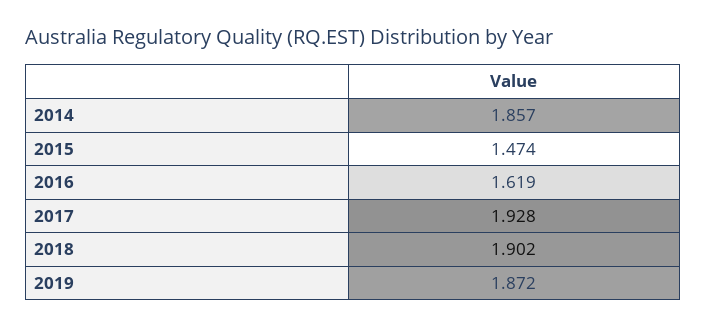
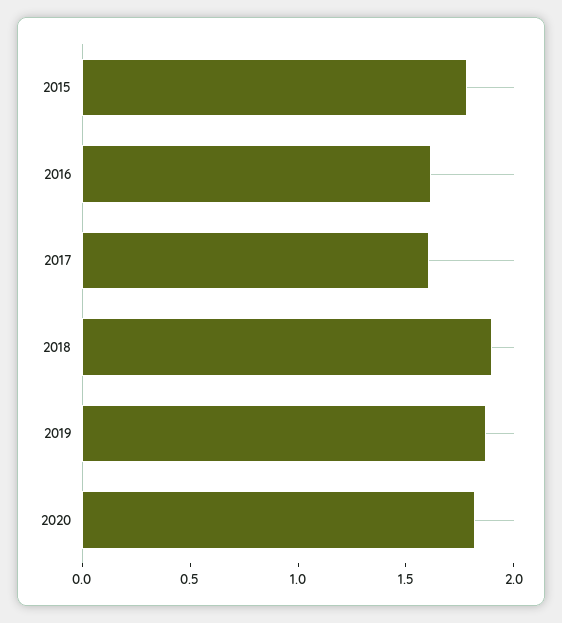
2014: 1.857 -> none
2015: 1.474 -> 1.8
2017: 1.928 -> 1.6
2020: none -> 1.8

